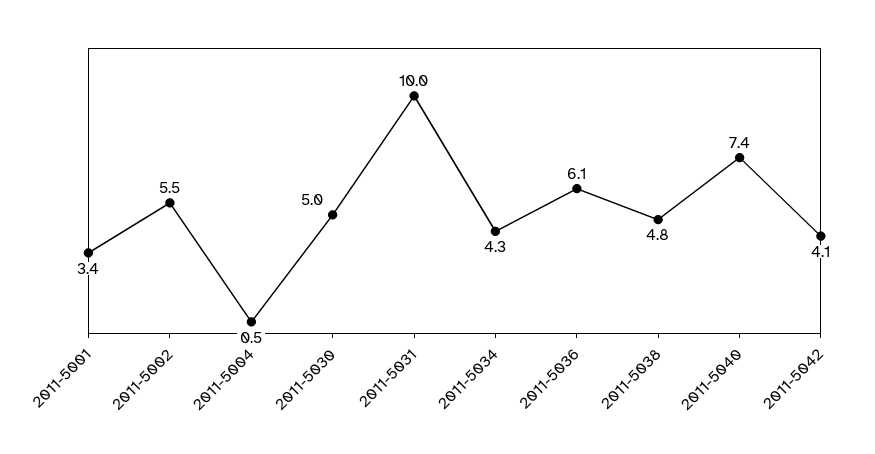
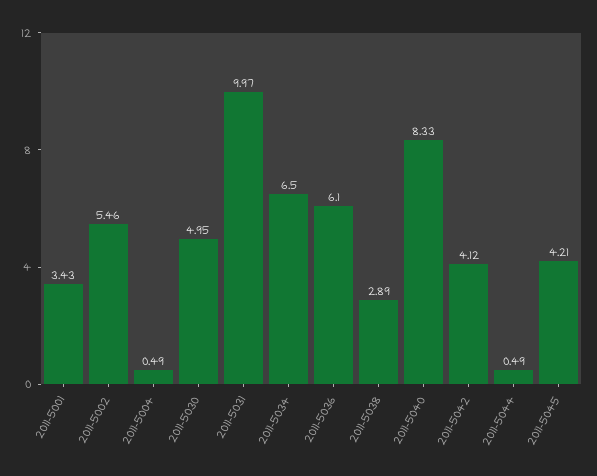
2011-5034: 4.3 -> 6.5
2011-5038: 4.8 -> 2.89
2011-5040: 7.4 -> 8.33
2011-5044: none -> 0.49
2011-5045: none -> 4.21

